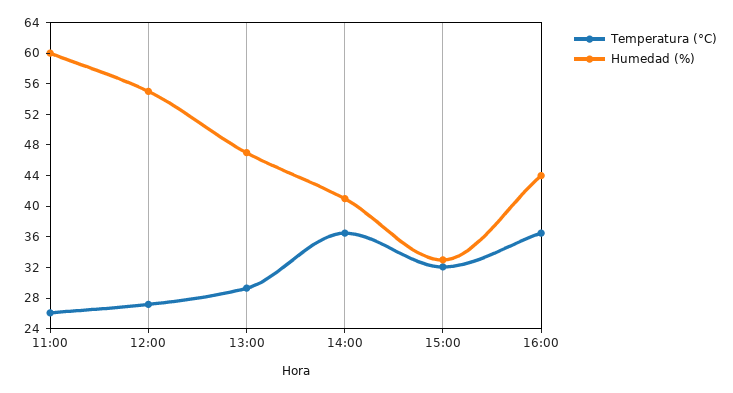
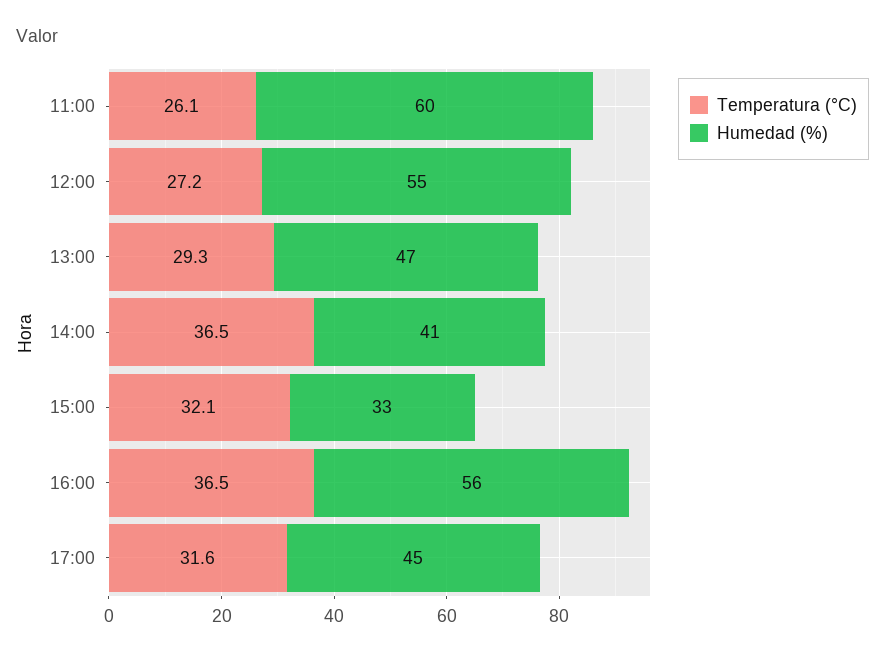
Humedad (%), 16:00: 44 -> 56
Temperatura (°C), 17:00: none -> 31.6
Humedad (%), 17:00: none -> 45

